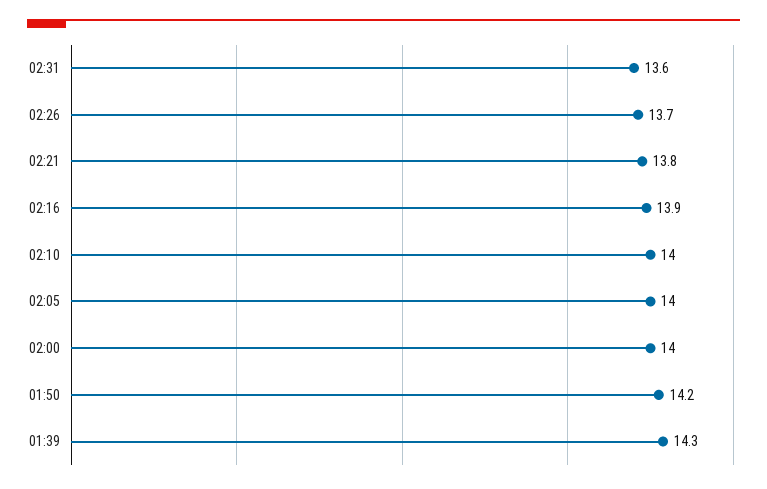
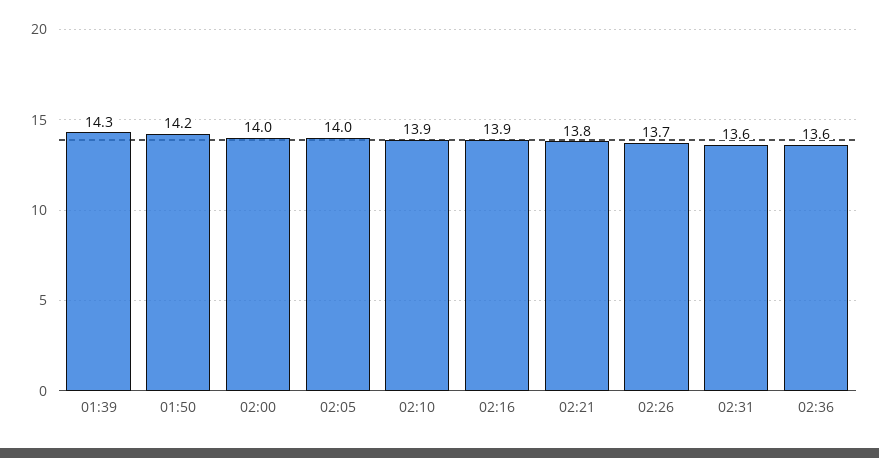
02:10: 14 -> 13.9
02:36: none -> 13.6

